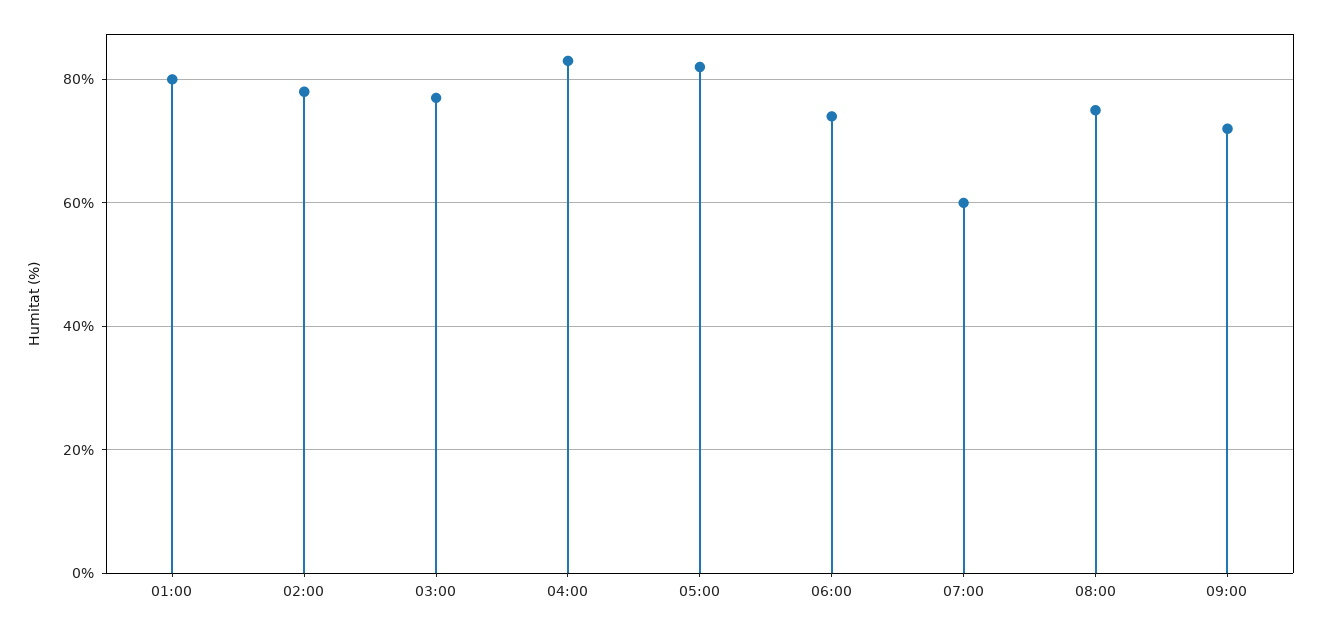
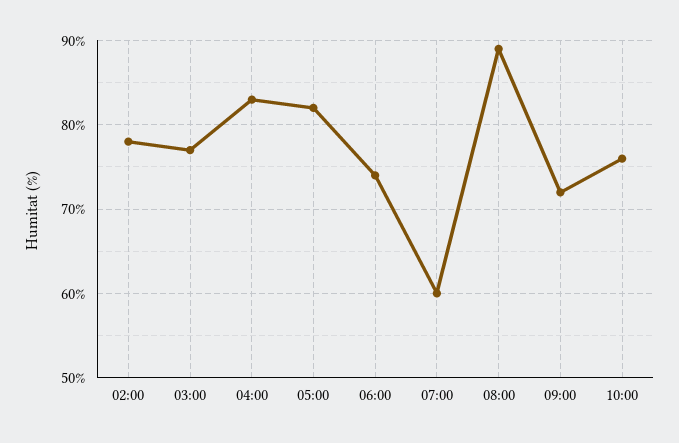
01:00: 80 -> none
08:00: 75 -> 89
10:00: none -> 76

